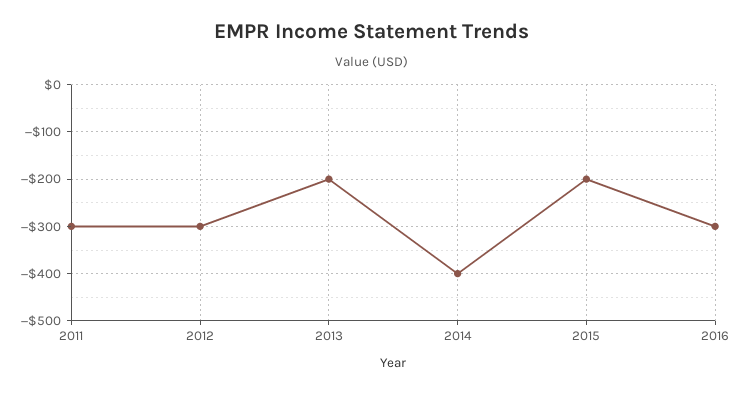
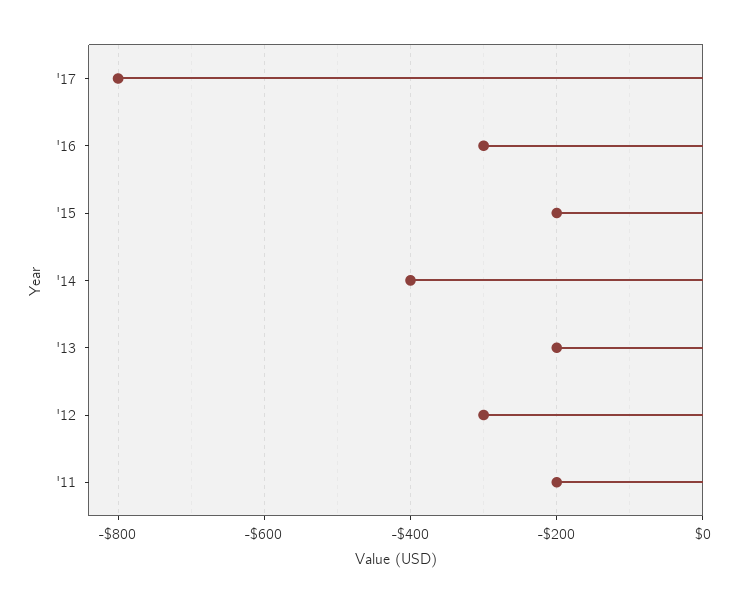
2011: -300 -> -200
'17: none -> -800

